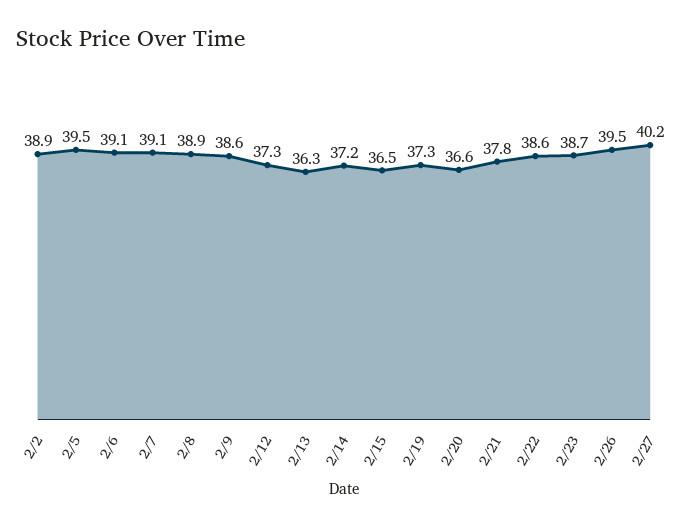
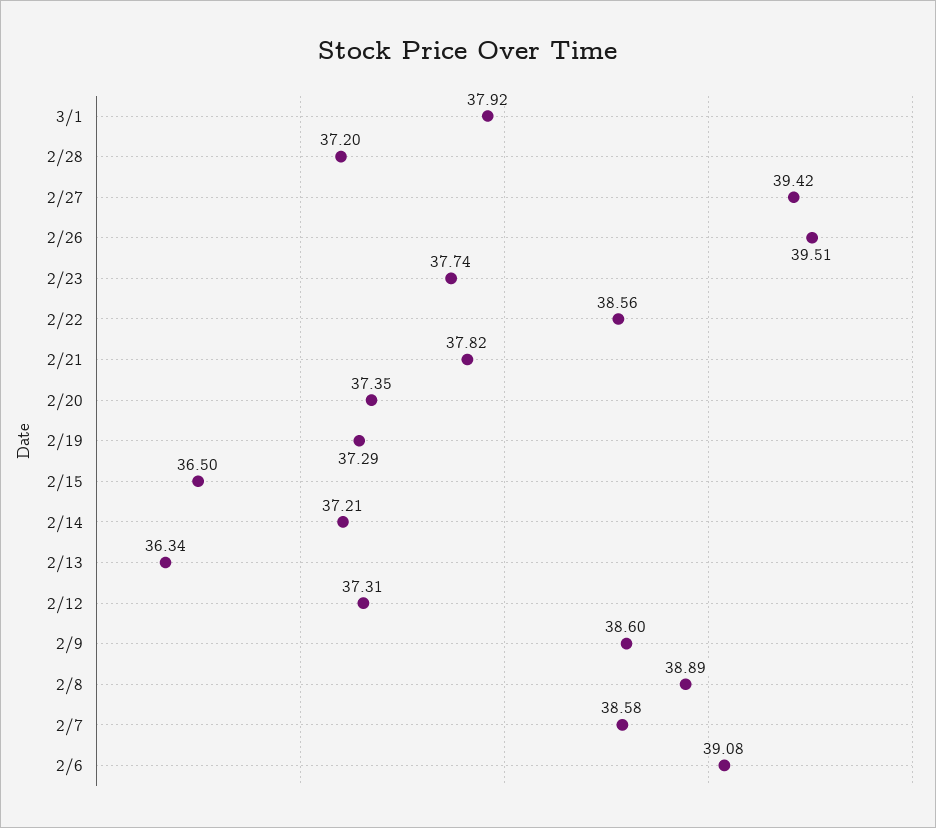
2/2: 38.9 -> none
2/5: 39.5 -> none
2/7: 39.1 -> 38.58
2/20: 36.6 -> 37.35
2/23: 38.7 -> 37.74
2/27: 40.2 -> 39.42
3/1: none -> 37.92
2/28: none -> 37.2

